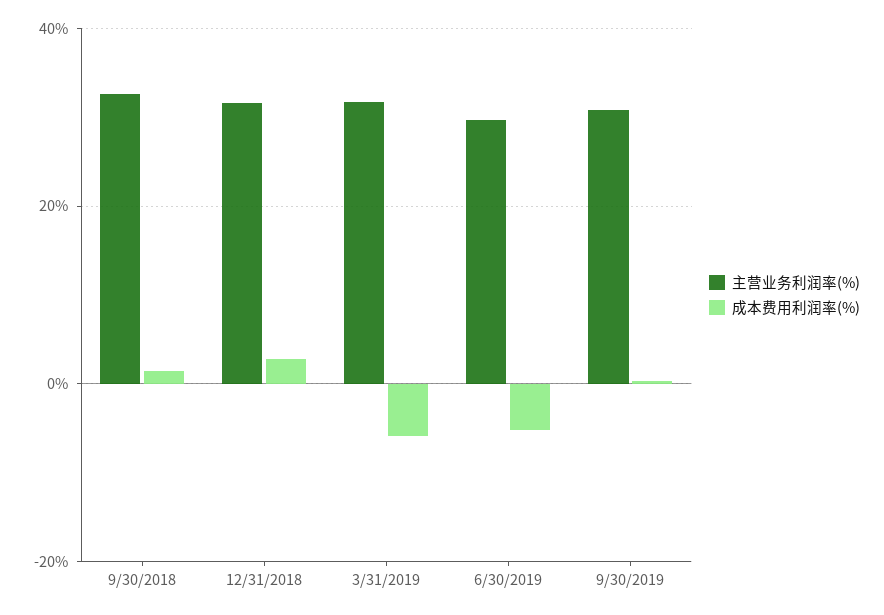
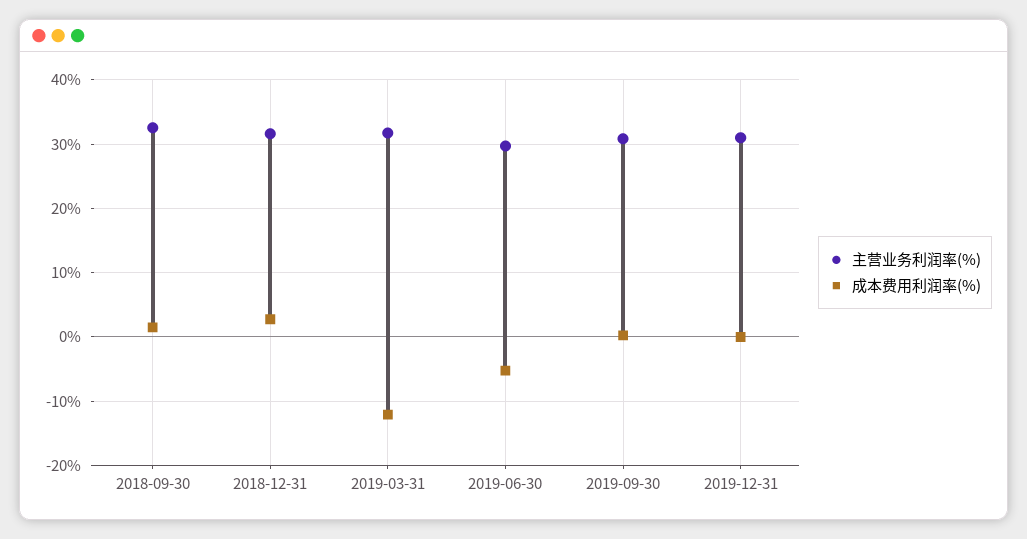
成本费用利润率(%), 3/31/2019: -6 -> -12
主营业务利润率(%), 2019-12-31: none -> 31
成本费用利润率(%), 2019-12-31: none -> 0

